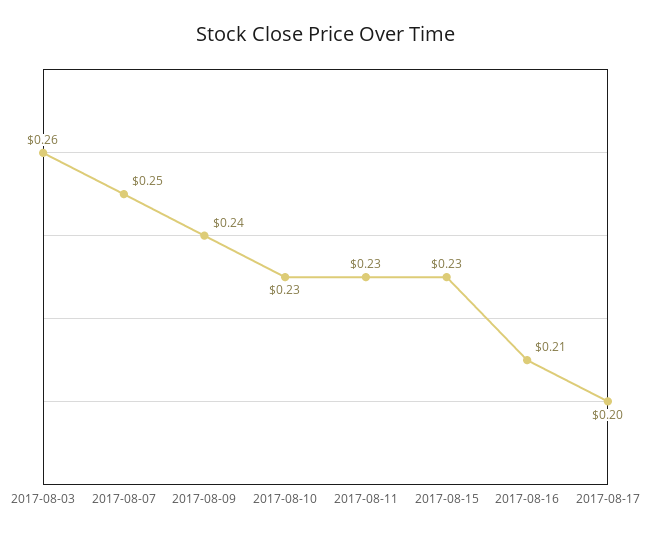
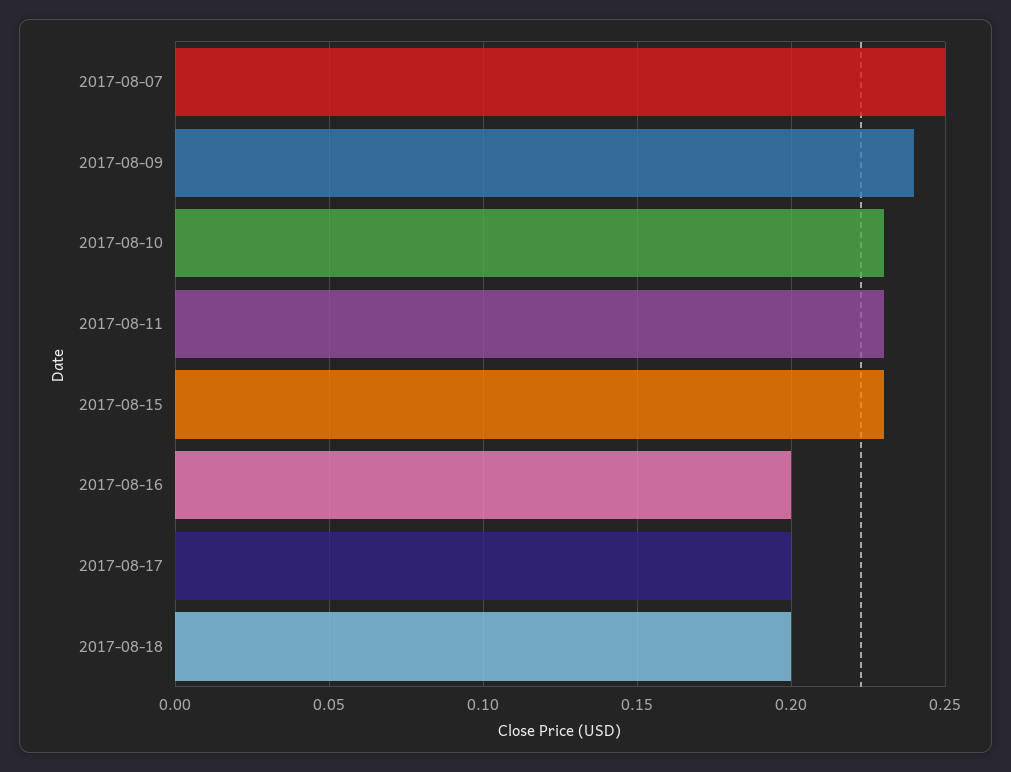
2017-08-03: 0.26 -> none
2017-08-16: 0.21 -> 0.2
2017-08-18: none -> 0.2

